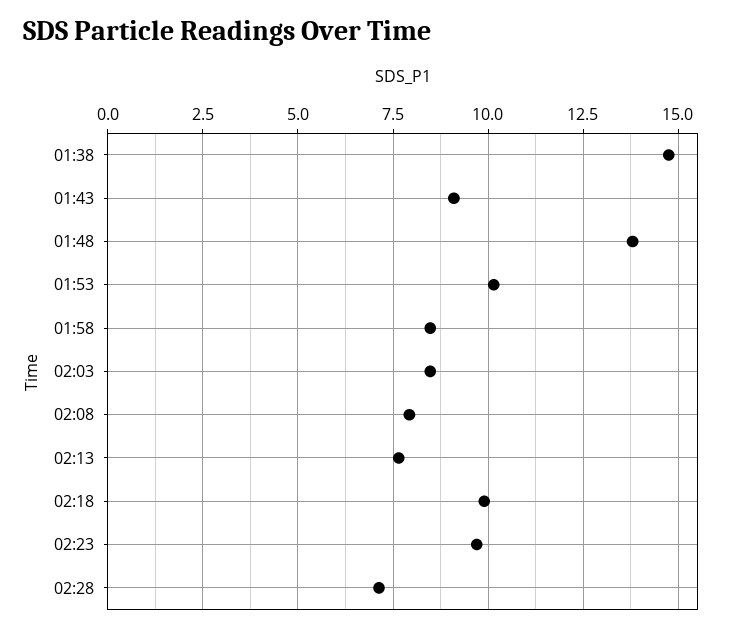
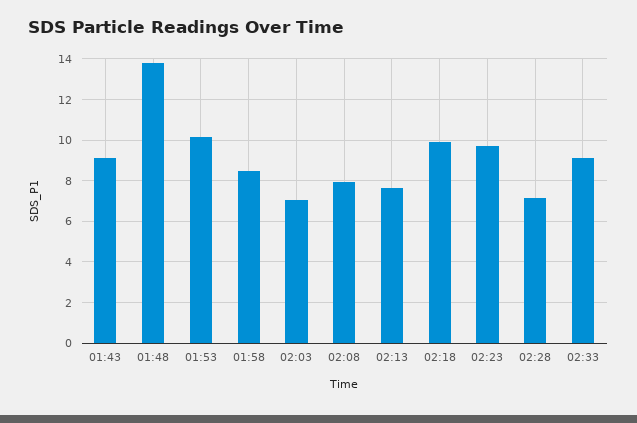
01:38: 14.75 -> none
02:03: 8.5 -> 7
02:33: none -> 9

